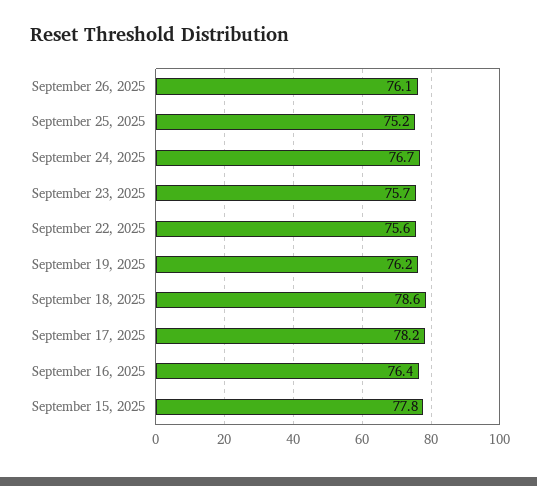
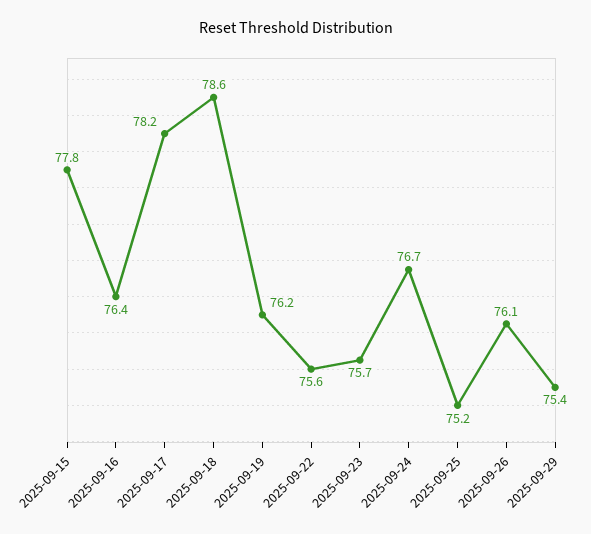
2025-09-29: none -> 75.4

